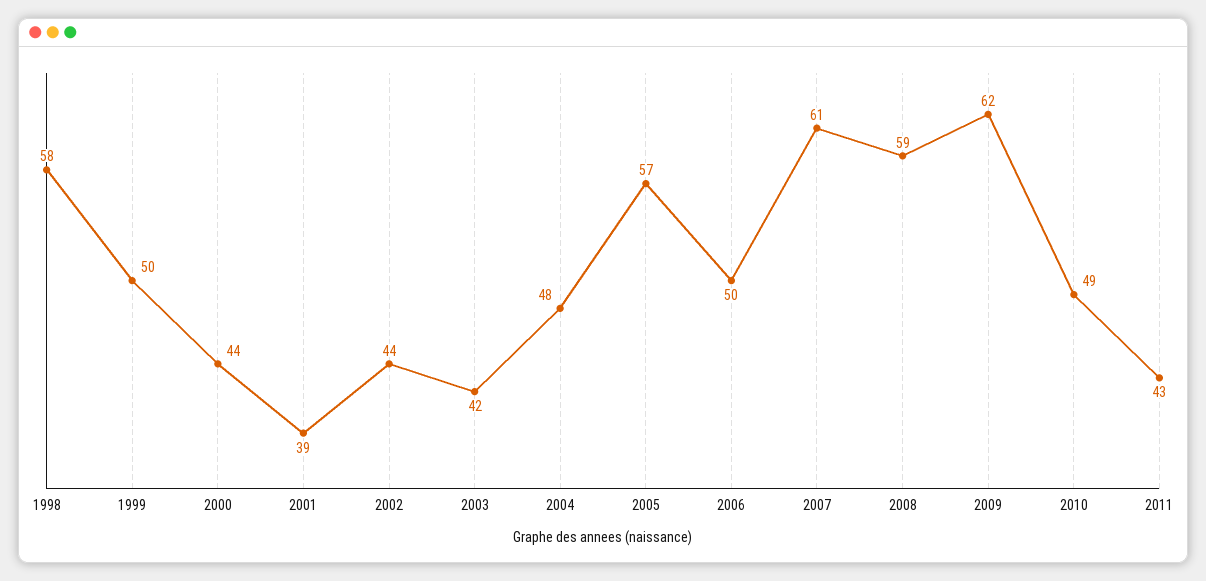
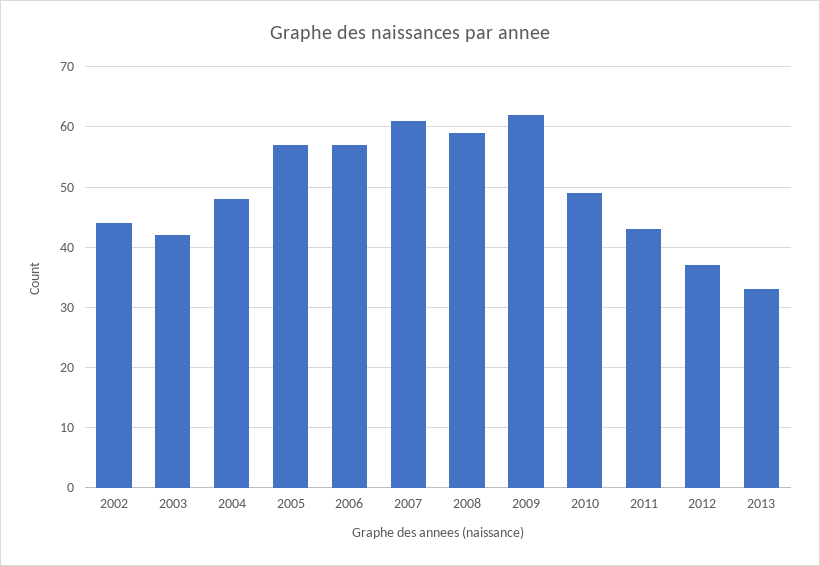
1998: 58 -> none
1999: 50 -> none
2000: 44 -> none
2001: 39 -> none
2006: 50 -> 57
2012: none -> 37
2013: none -> 33

